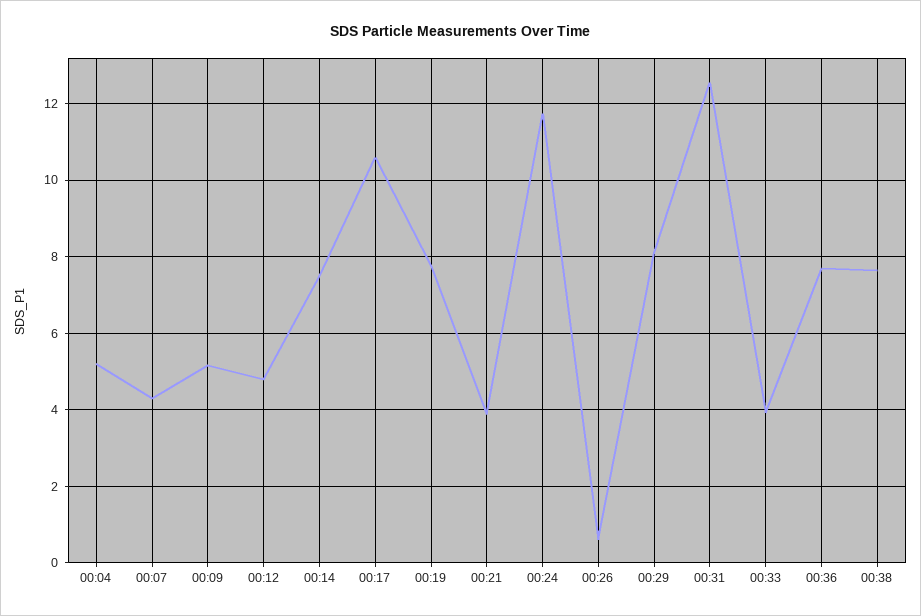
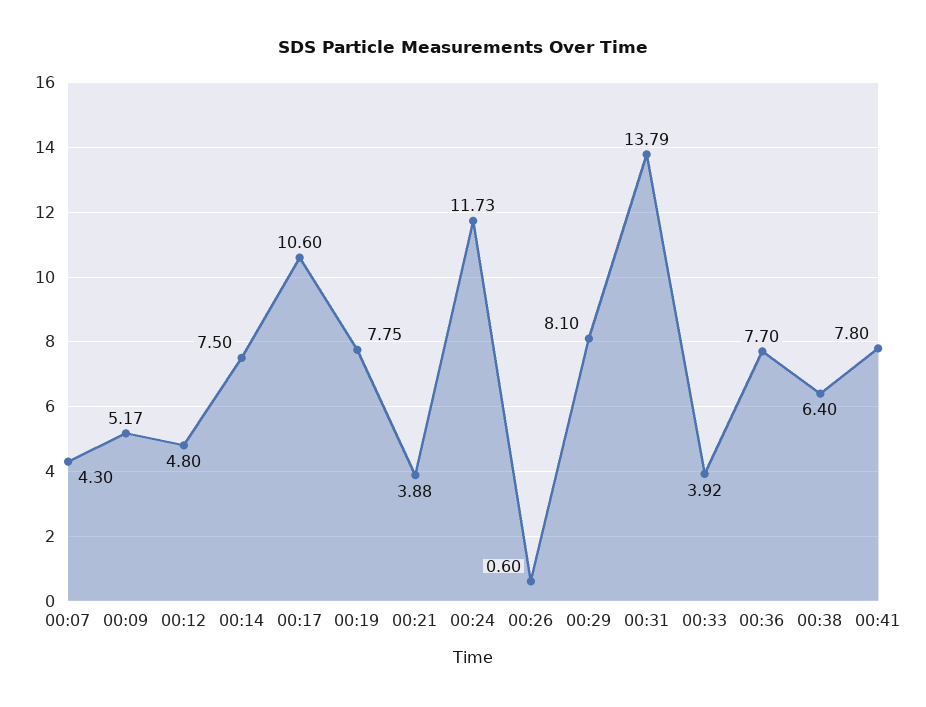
00:04: 5.2 -> none
00:31: 12.6 -> 13.79
00:38: 7.6 -> 6.4
00:41: none -> 7.8

